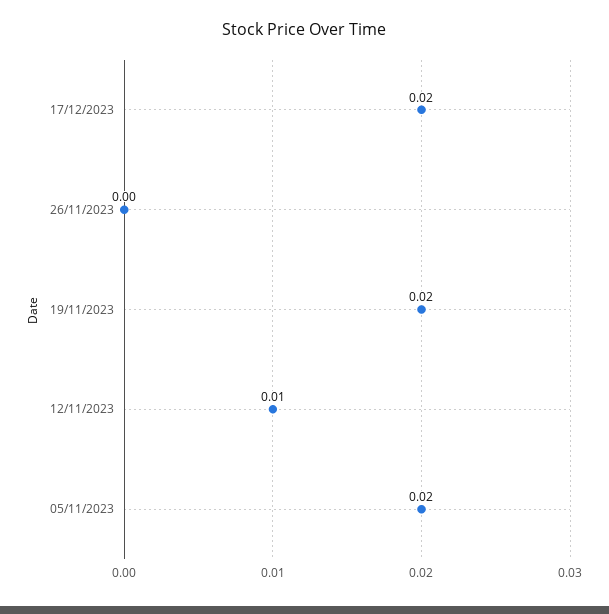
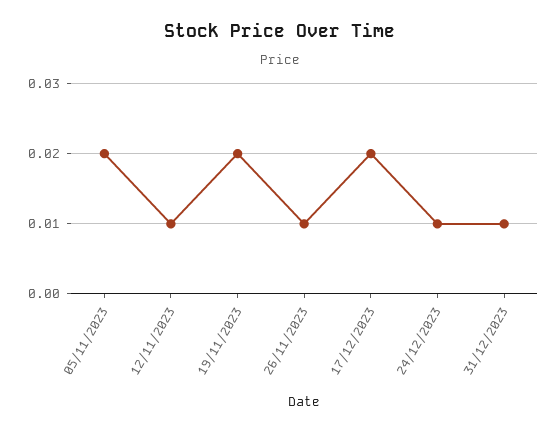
26/11/2023: 0 -> 0.01
24/12/2023: none -> 0.01
31/12/2023: none -> 0.01

